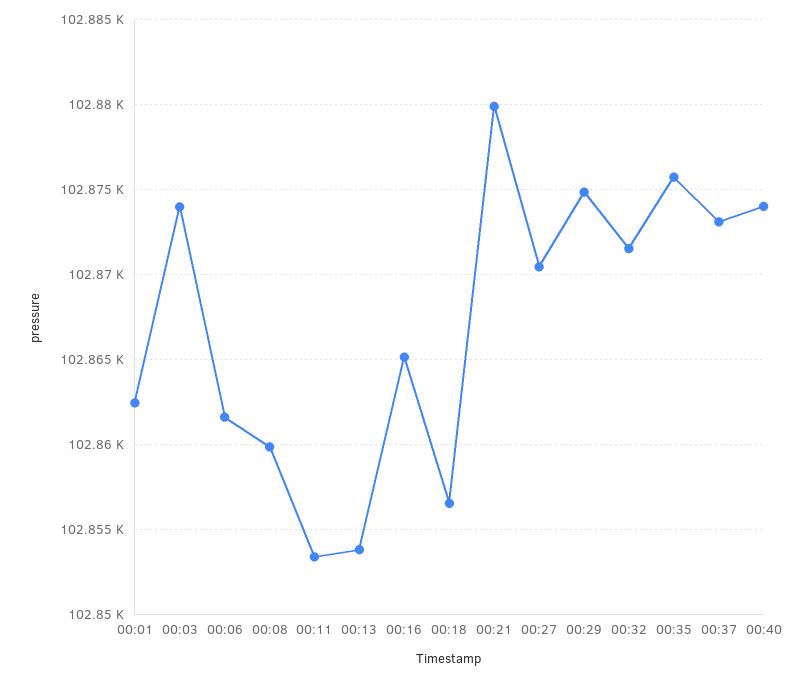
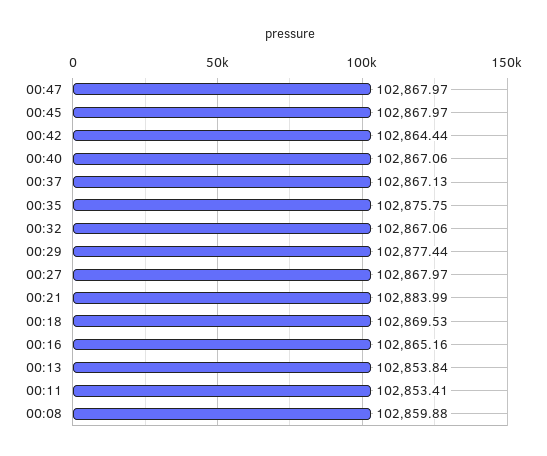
00:01: 102862.5 -> none
00:03: 102874 -> none
00:06: 102861.5 -> none
00:18: 102856.5 -> 102869.53
00:21: 102880 -> 102883.99
00:27: 102870.5 -> 102867.97
00:29: 102875 -> 102877.44
00:32: 102871.5 -> 102867.06
00:37: 102873 -> 102867.13
00:40: 102874 -> 102867.06
00:47: none -> 102867.97
00:45: none -> 102867.97
00:42: none -> 102864.44

